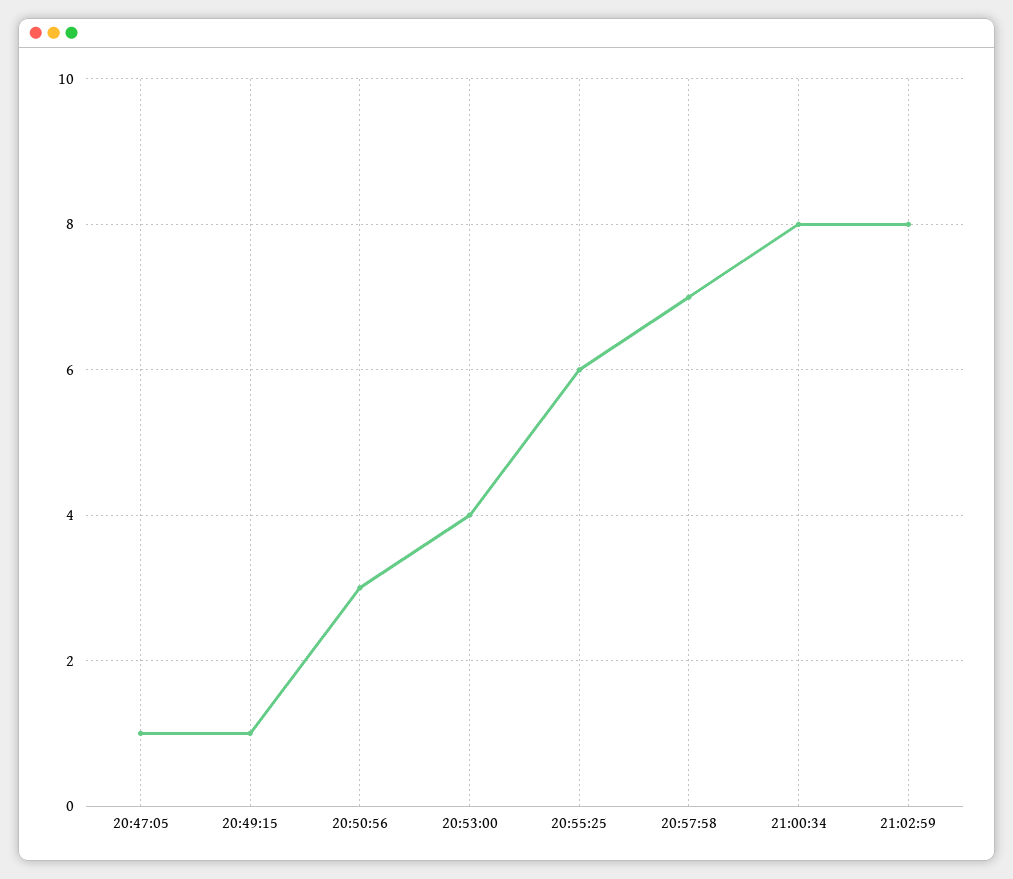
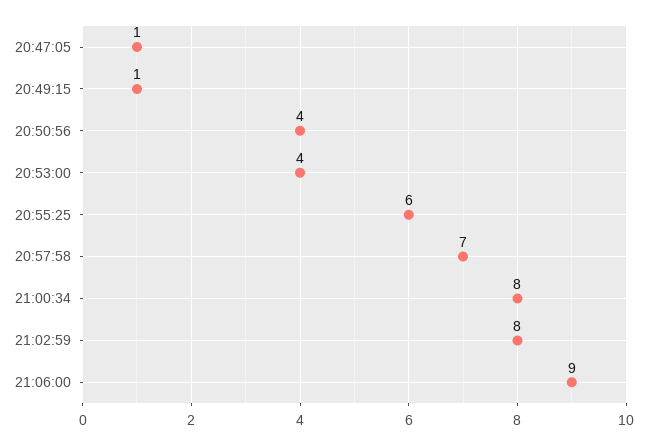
20:50:56: 3 -> 4
21:06:00: none -> 9

